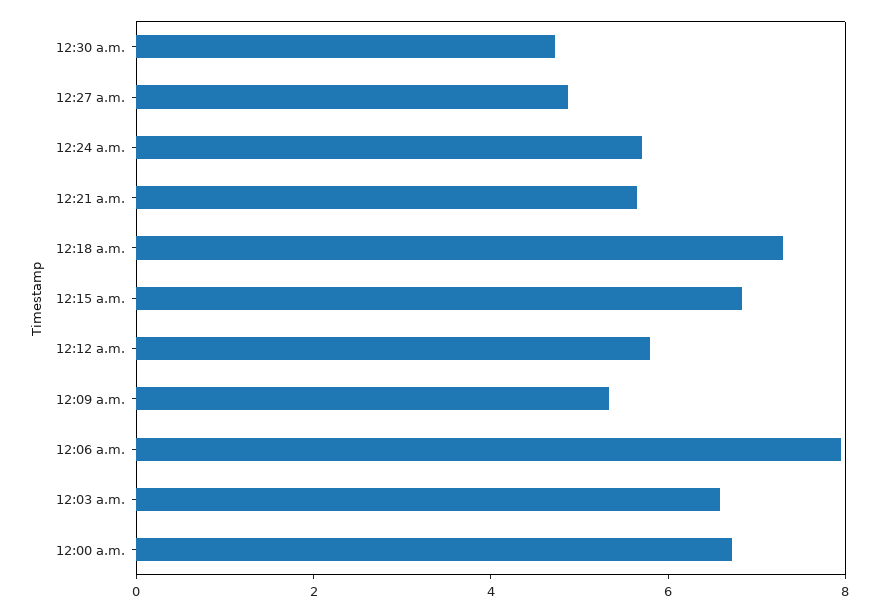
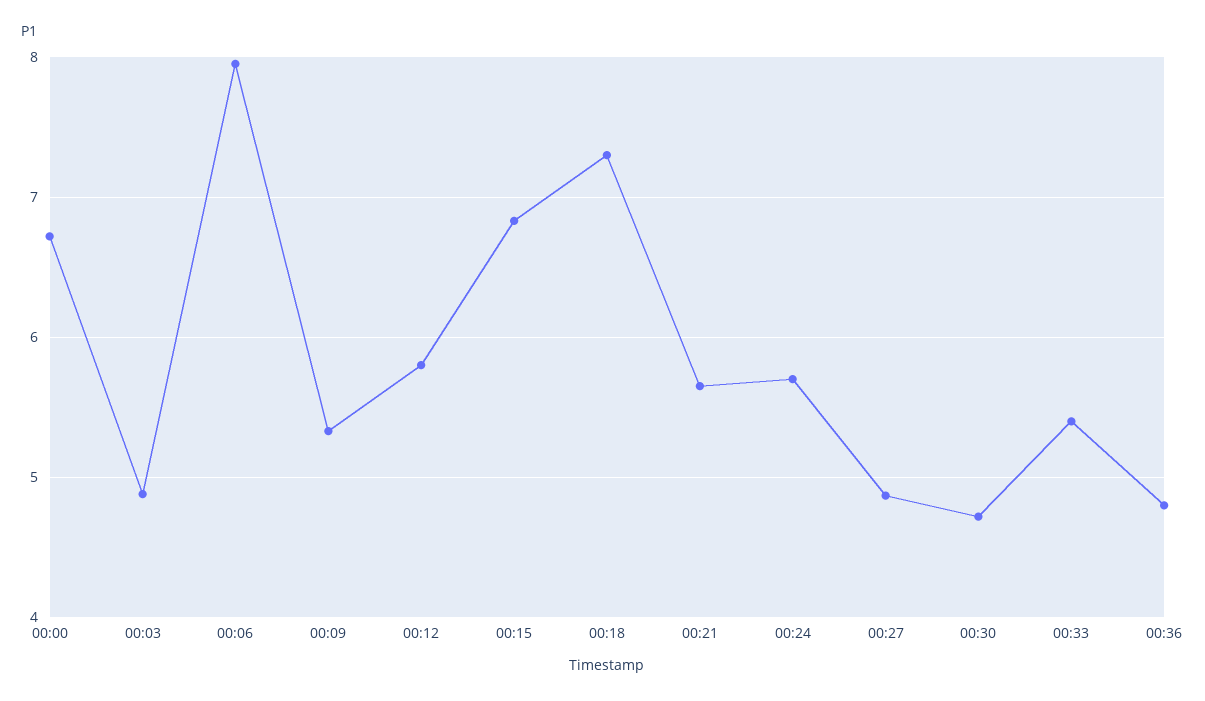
12:03 a.m.: 6.5 -> 4.9
00:33: none -> 5.4
00:36: none -> 4.8

